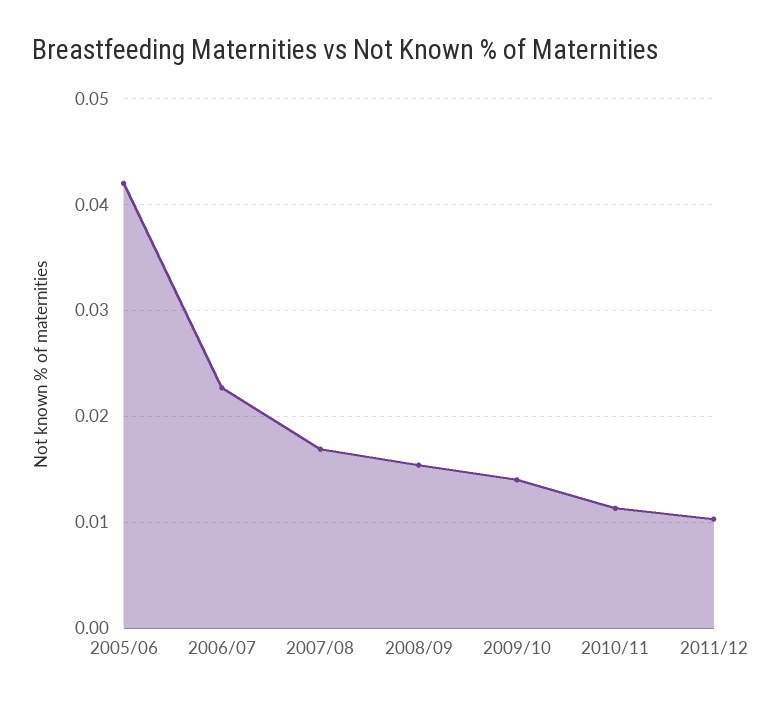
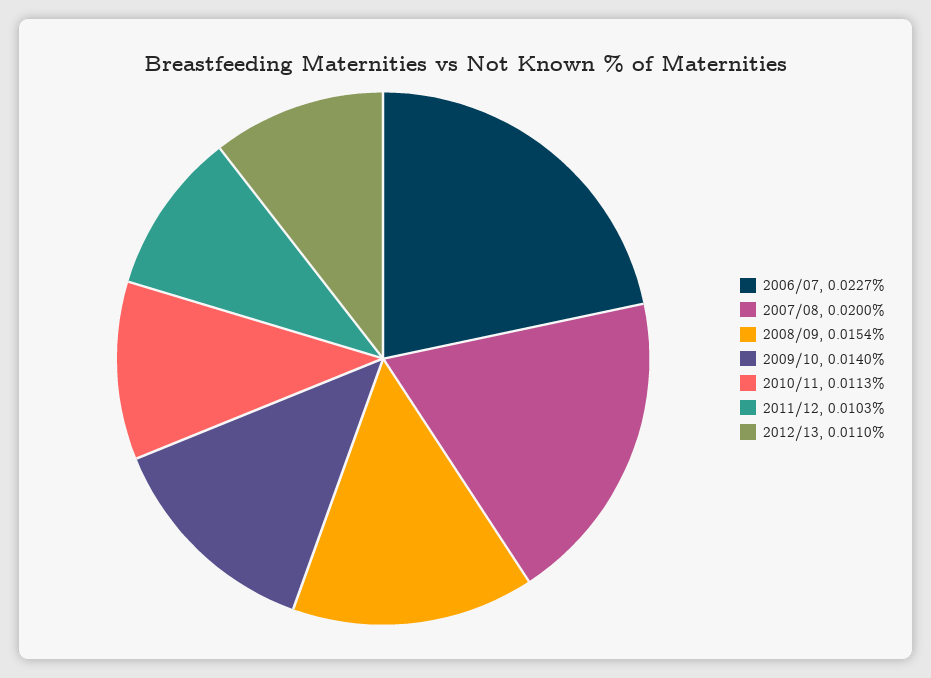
2005/06: 0.042 -> none
2007/08: 0.017 -> 0.02
2012/13: none -> 0.011

